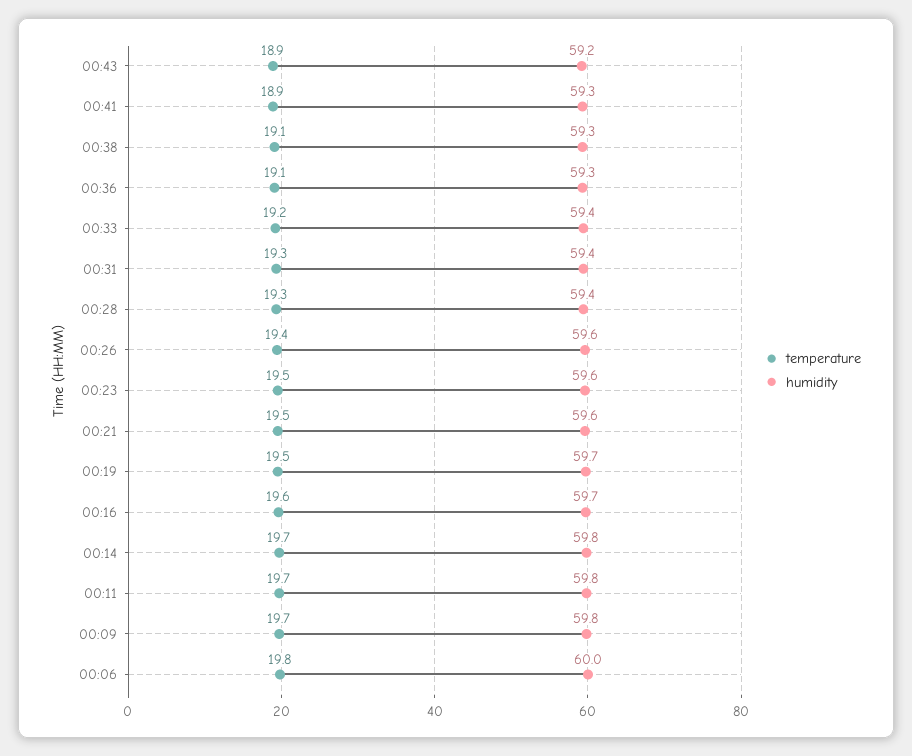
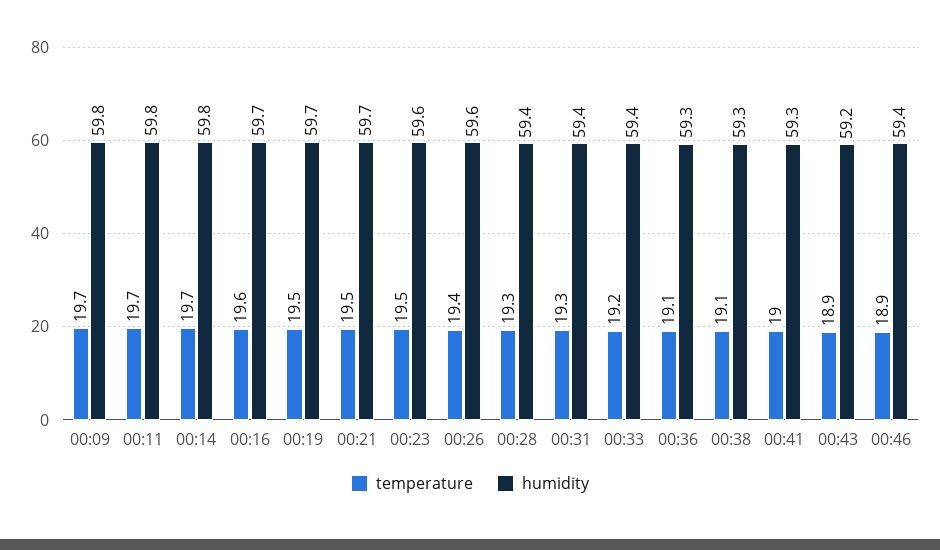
temperature, 00:41: 18.9 -> 19
humidity, 00:21: 59.6 -> 59.7
temperature, 00:06: 19.8 -> none
humidity, 00:06: 60 -> none
temperature, 00:46: none -> 18.9
humidity, 00:46: none -> 59.4

